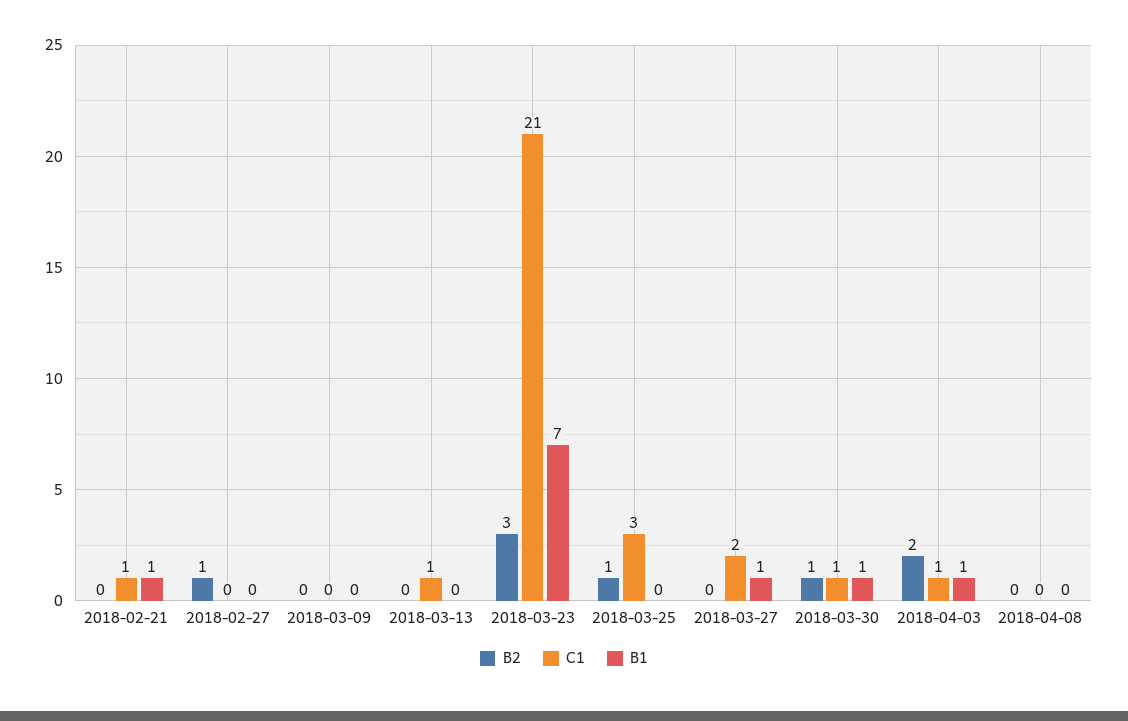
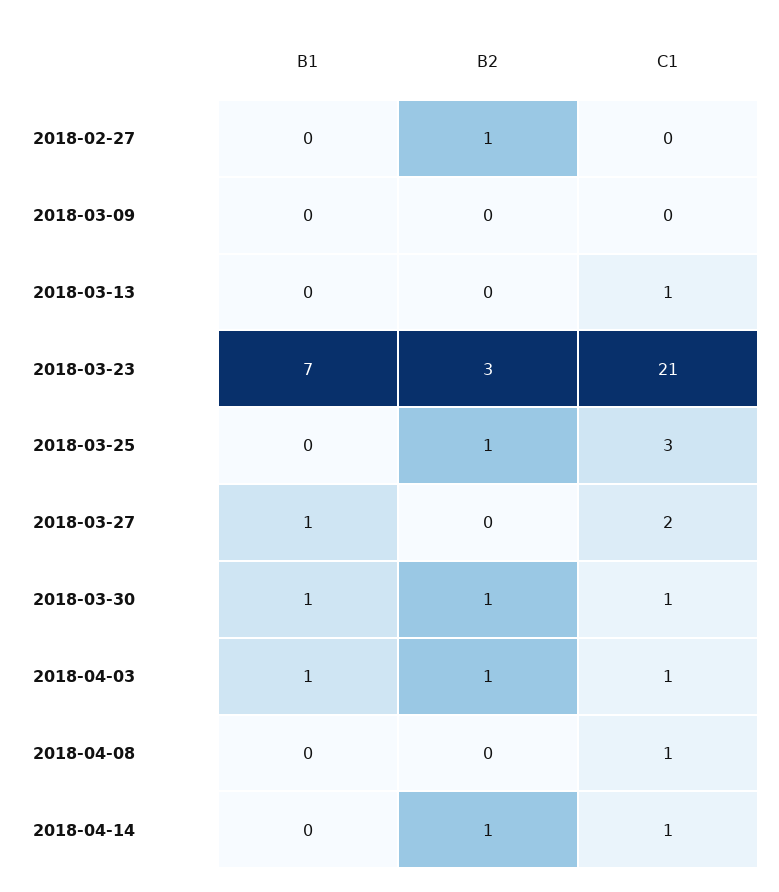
B2, 2018-02-21: 0 -> none
C1, 2018-02-21: 1 -> none
B1, 2018-02-21: 1 -> none
B2, 2018-04-03: 2 -> 1
C1, 2018-04-08: 0 -> 1
B1, 2018-04-14: none -> 0
B2, 2018-04-14: none -> 1
C1, 2018-04-14: none -> 1

